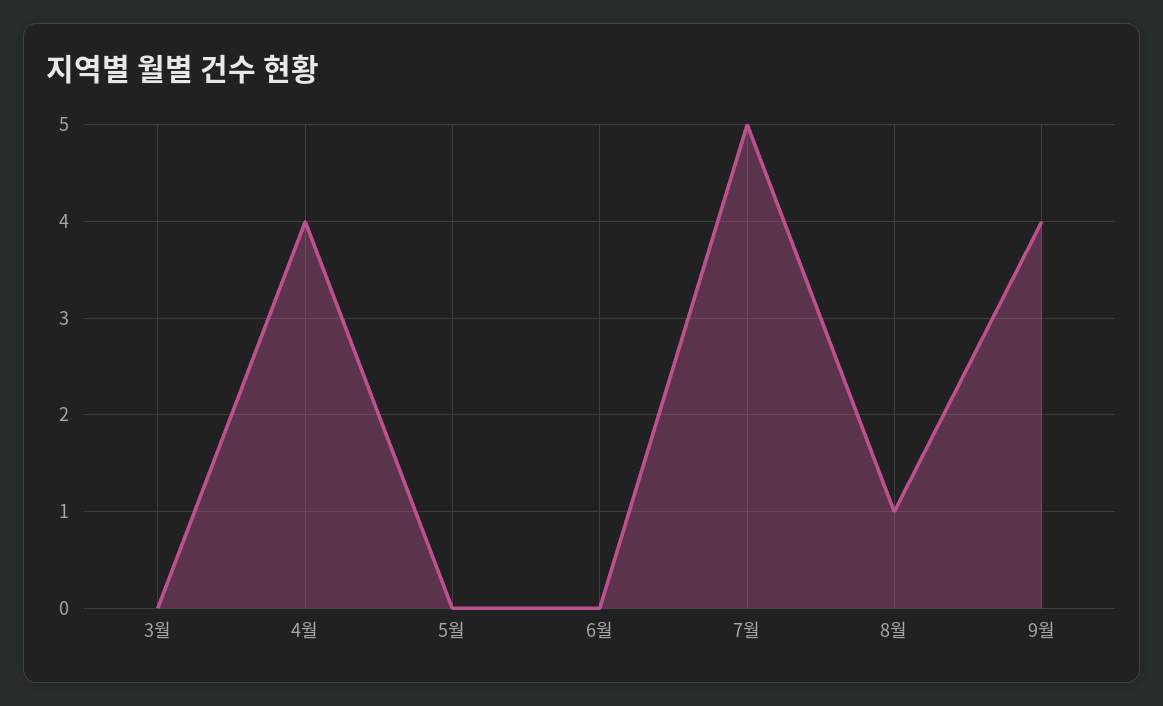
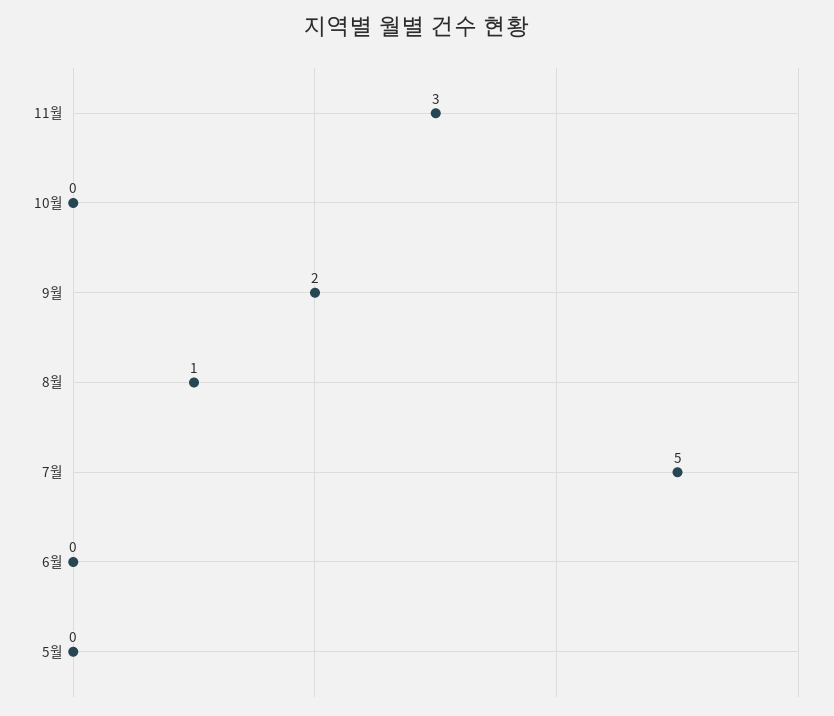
3월: 0 -> none
4월: 4 -> none
9월: 4 -> 2
11월: none -> 3
10월: none -> 0

